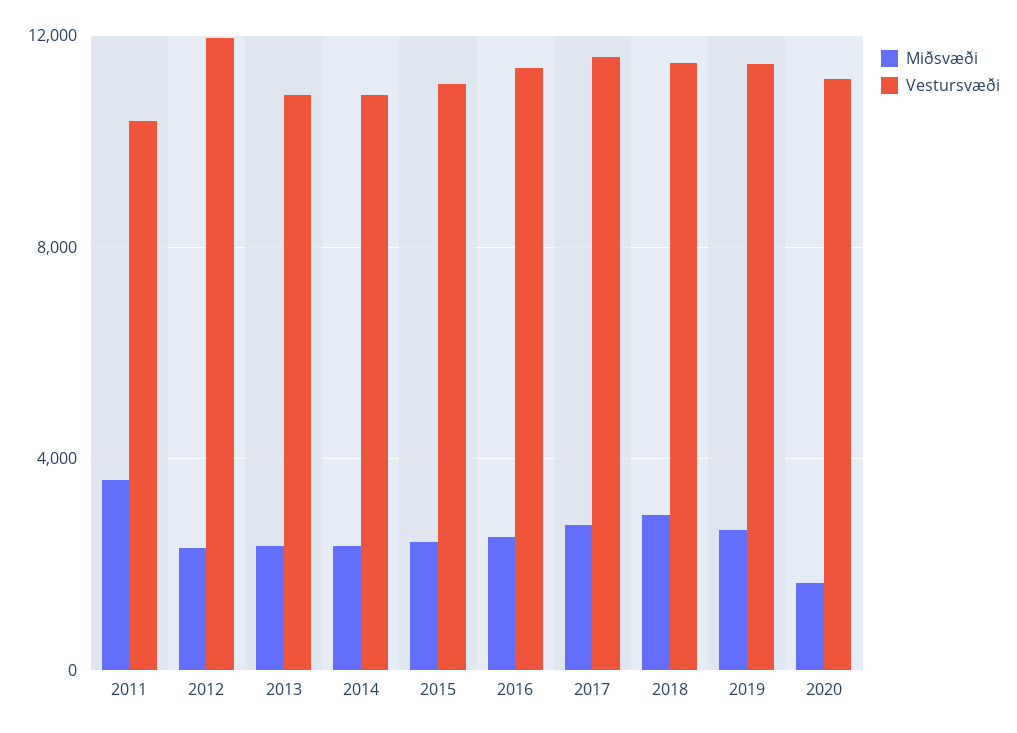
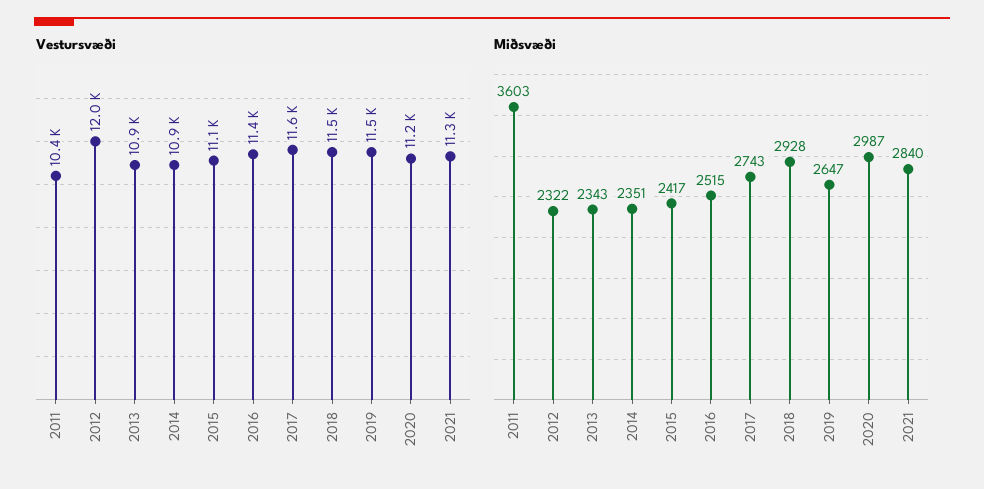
Miðsvæði, 2020: 1500 -> 2987
Vestursvæði, 2021: none -> 11300
Miðsvæði, 2021: none -> 2840

